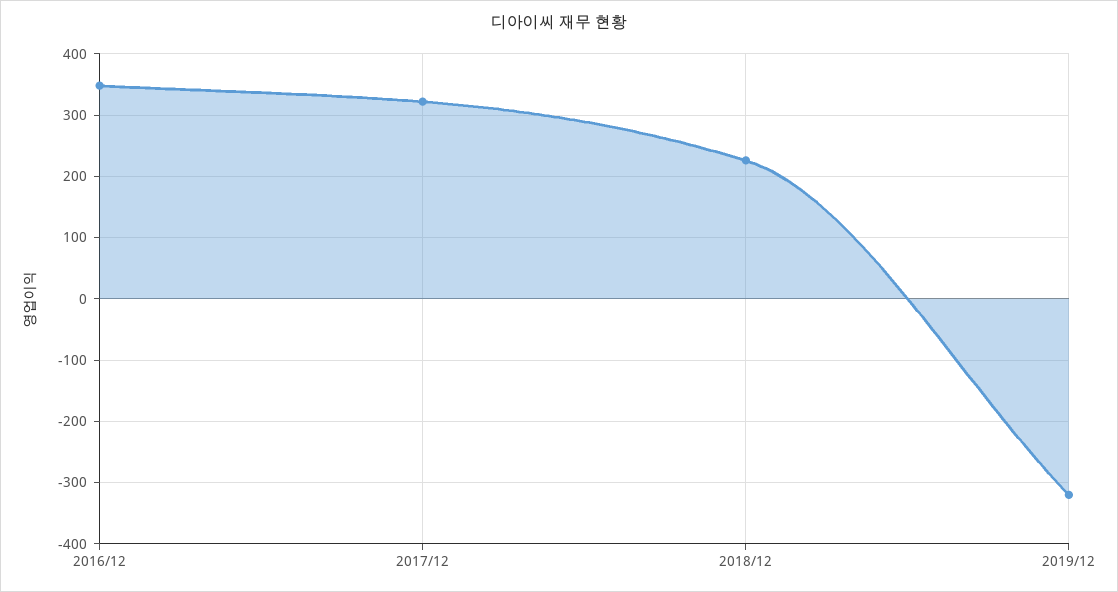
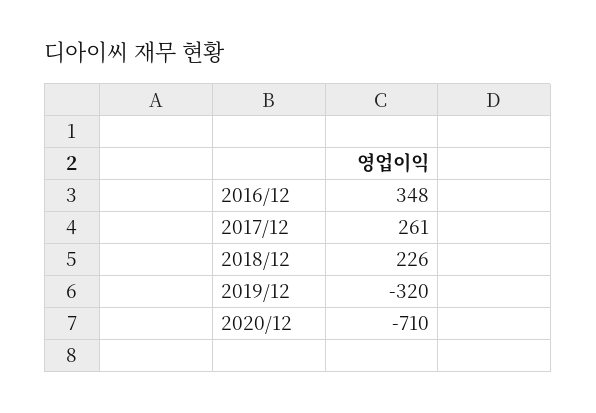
2017/12: 320 -> 261
2020/12: none -> -710

